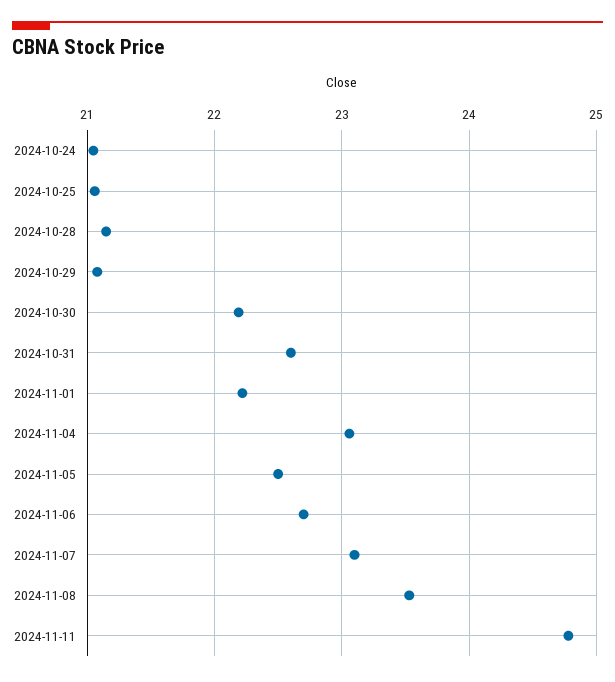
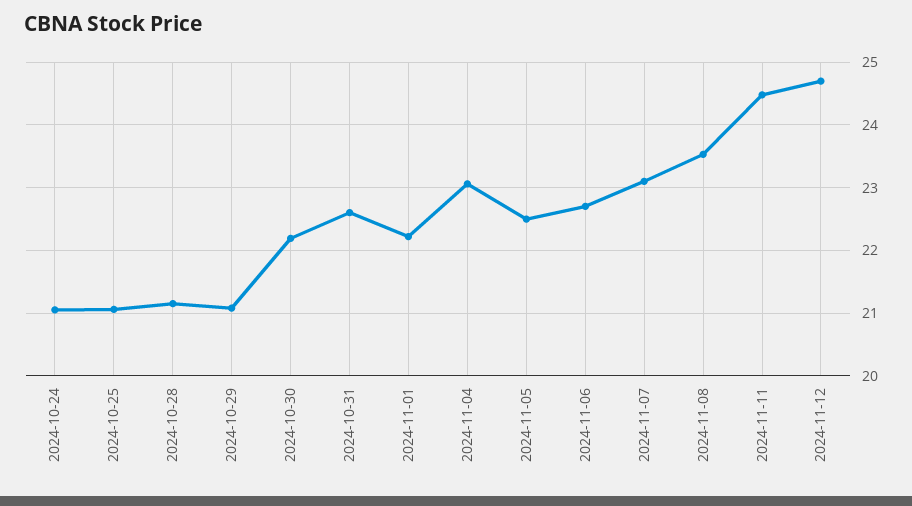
2024-11-11: 24.8 -> 24.5
2024-11-12: none -> 24.7

